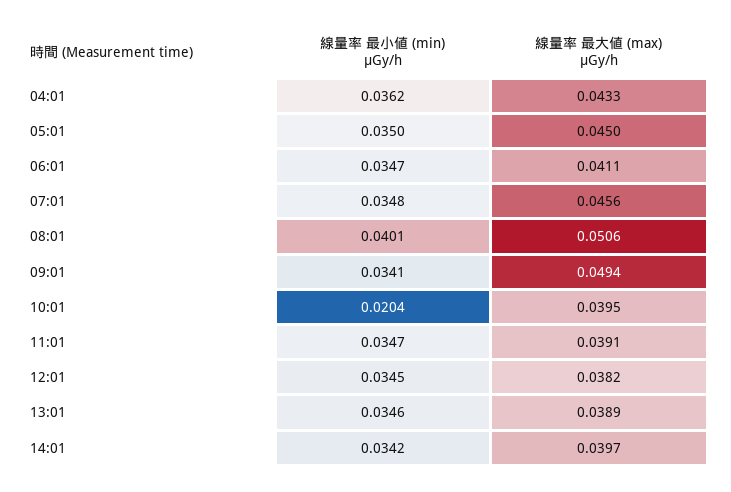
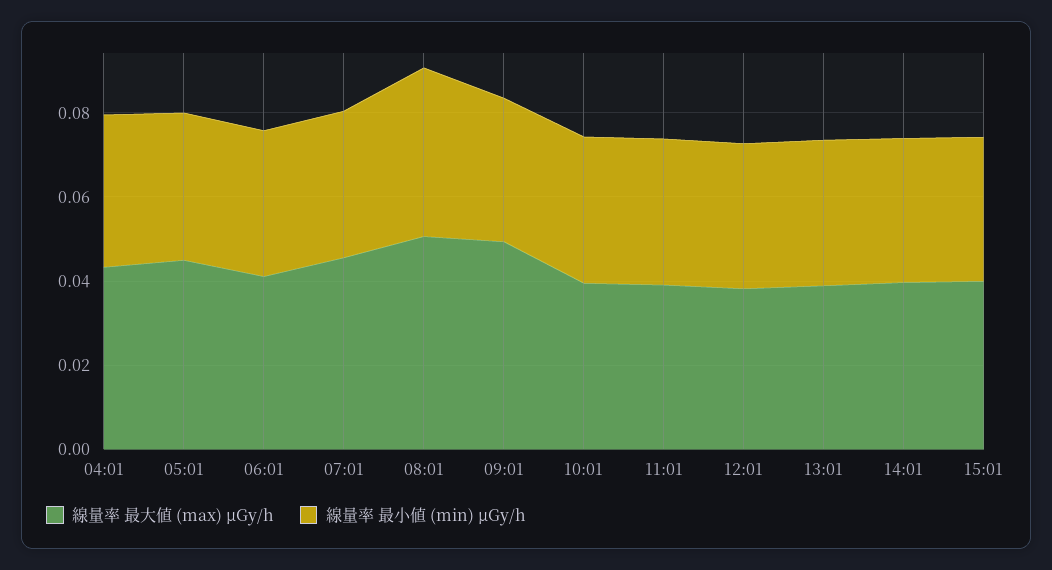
線量率 最小値 (min) μGy/h, 10:01: 0.0204 -> 0.035
線量率 最大値 (max) μGy/h, 15:01: none -> 0.04
線量率 最小値 (min) μGy/h, 15:01: none -> 0.035

